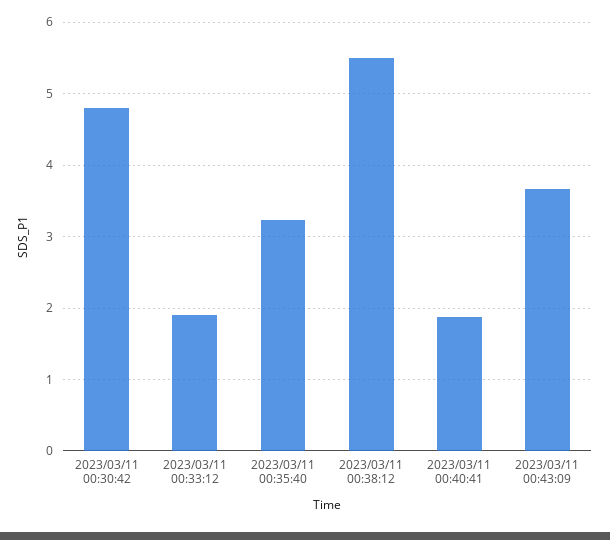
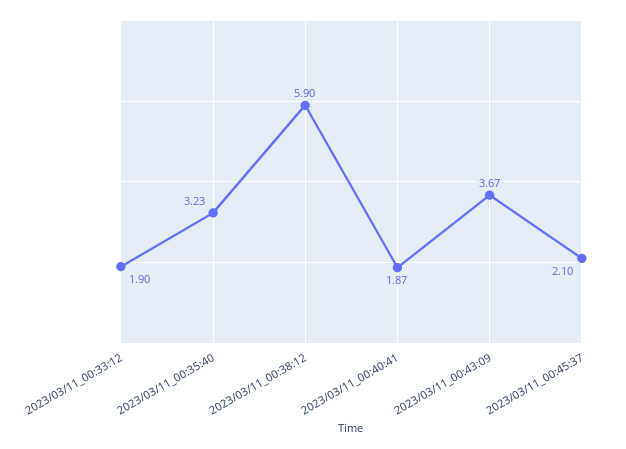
2023/03/11 00:30:42: 4.8 -> none
2023/03/11 00:38:12: 5.5 -> 5.9
2023/03/11_00:45:37: none -> 2.1

